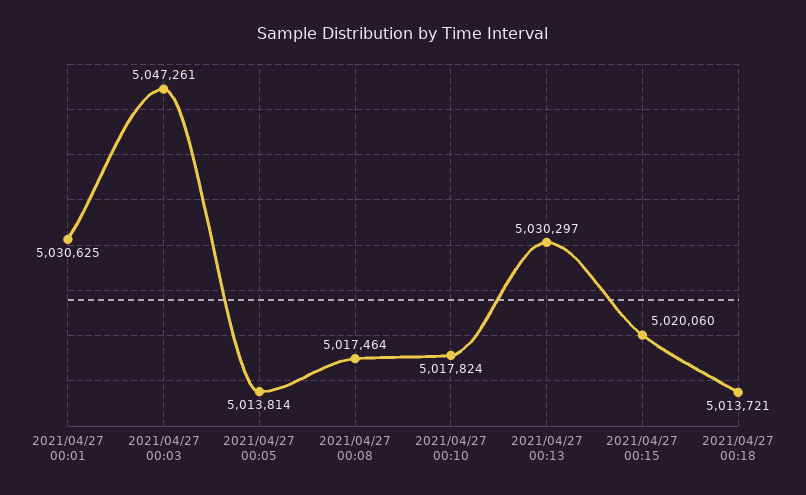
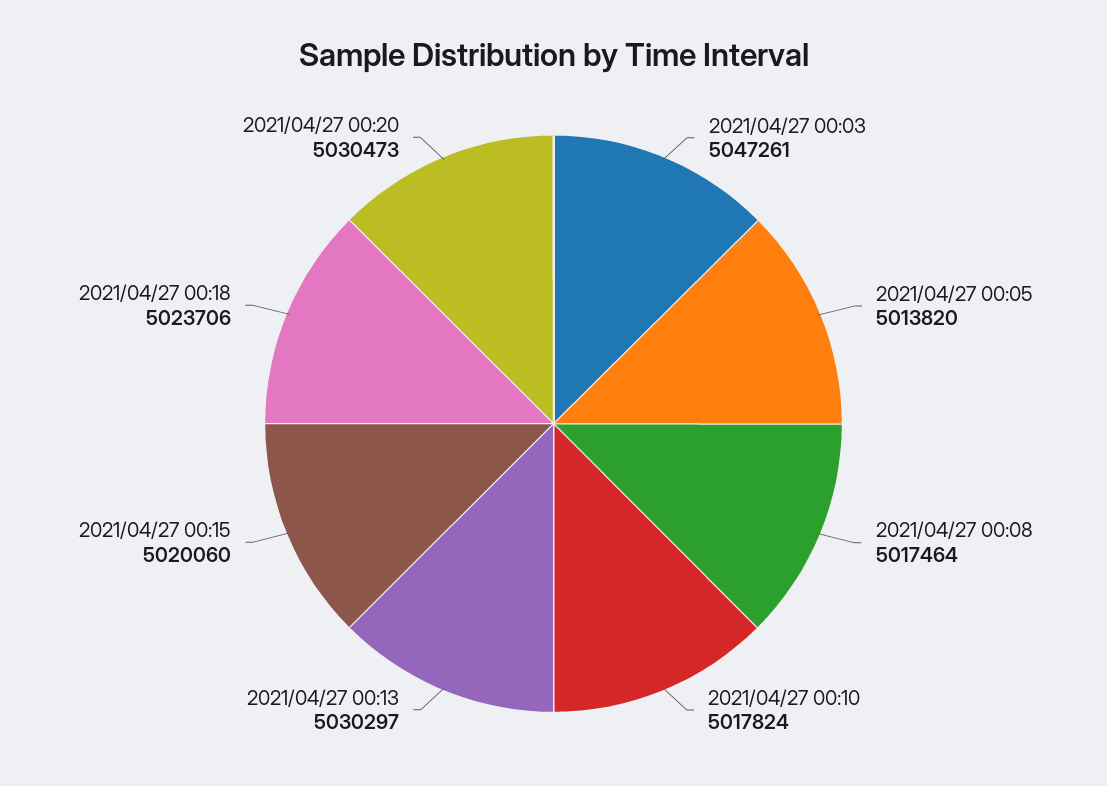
2021/04/27 00:01: 5030625 -> none
2021/04/27 00:05: 5013814 -> 5013820
2021/04/27 00:18: 5013721 -> 5023706
2021/04/27 00:20: none -> 5030473

